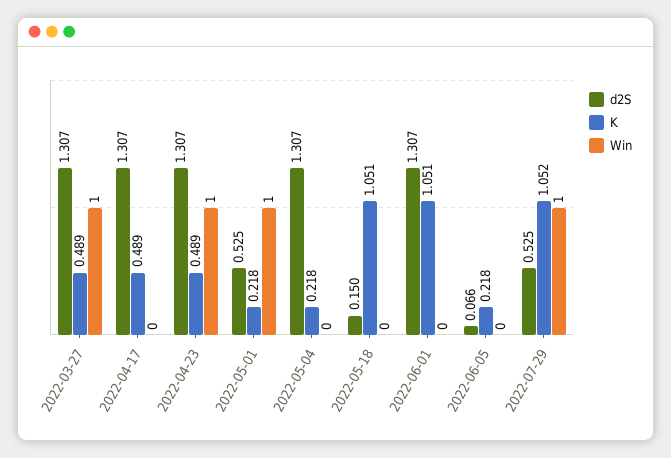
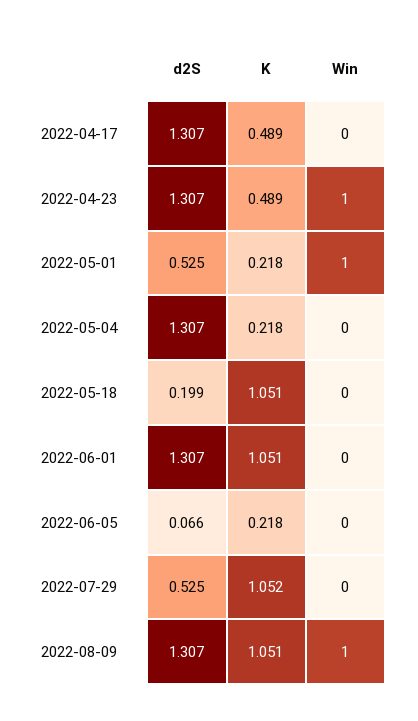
d2S, 2022-03-27: 1.307 -> none
K, 2022-03-27: 0.489 -> none
Win, 2022-03-27: 1 -> none
d2S, 2022-05-18: 0.15 -> 0.199
Win, 2022-07-29: 1 -> 0
d2S, 2022-08-09: none -> 1.307
K, 2022-08-09: none -> 1.051
Win, 2022-08-09: none -> 1

